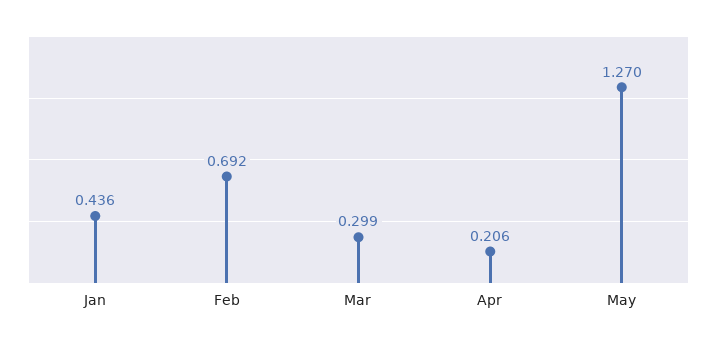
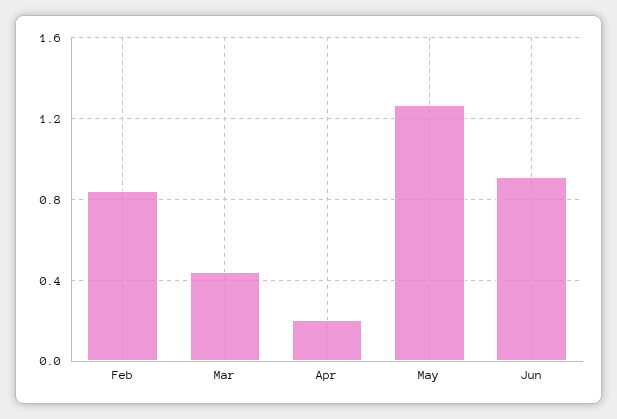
Jan: 0.436 -> none
Feb: 0.692 -> 0.85
Mar: 0.299 -> 0.45
Jun: none -> 0.9

